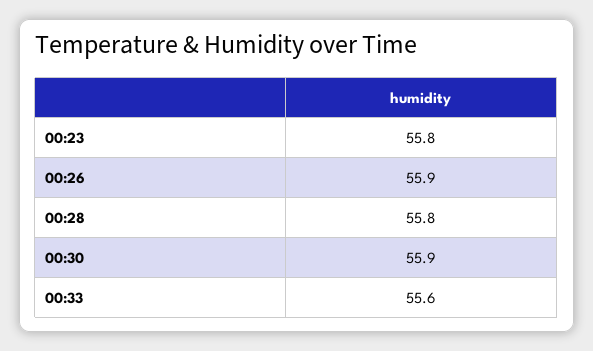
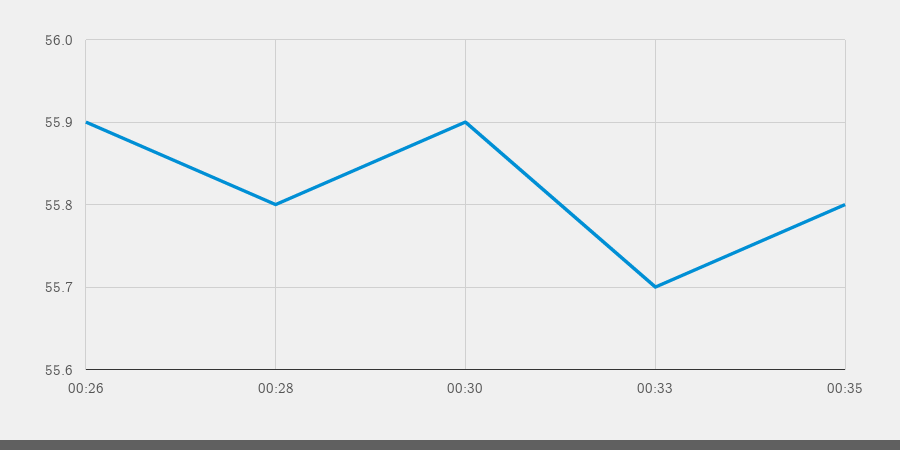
00:23: 55.8 -> none
00:33: 55.6 -> 55.7
00:35: none -> 55.8

